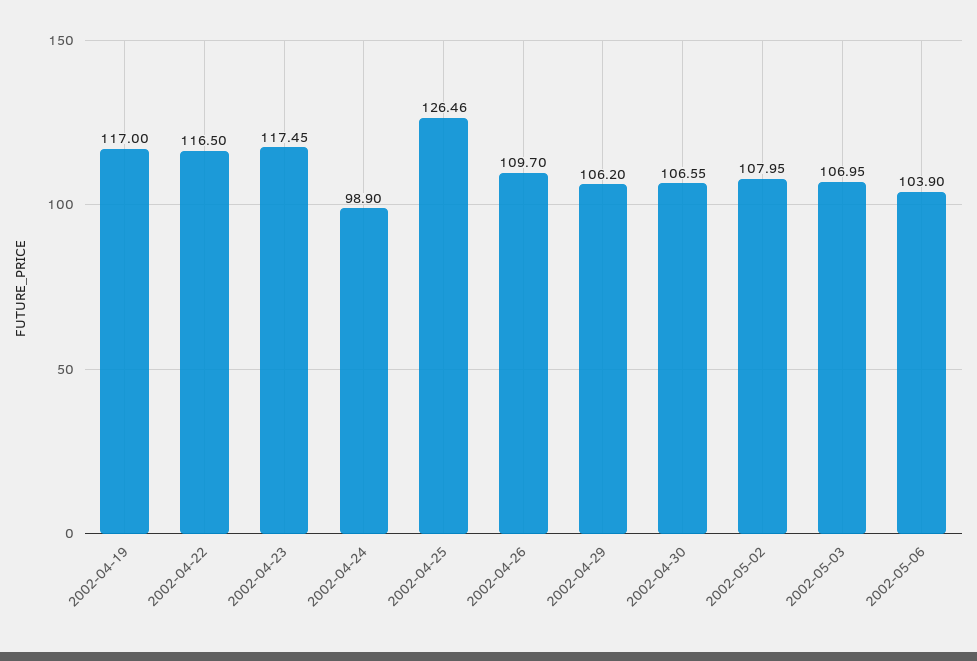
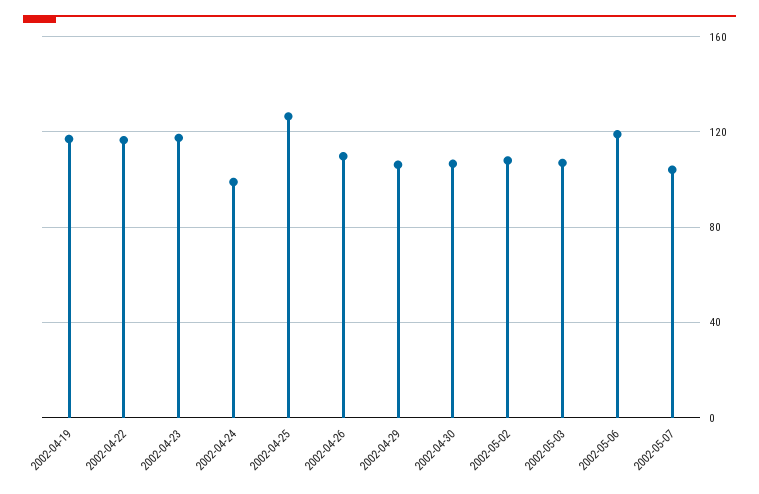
2002-05-06: 103.9 -> 120
2002-05-07: none -> 105

